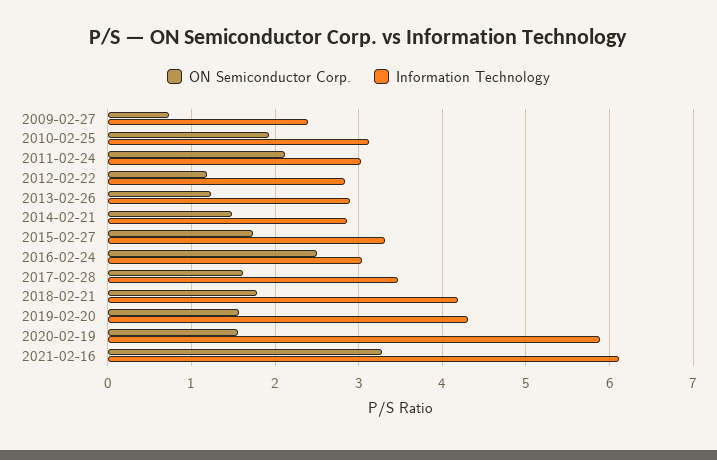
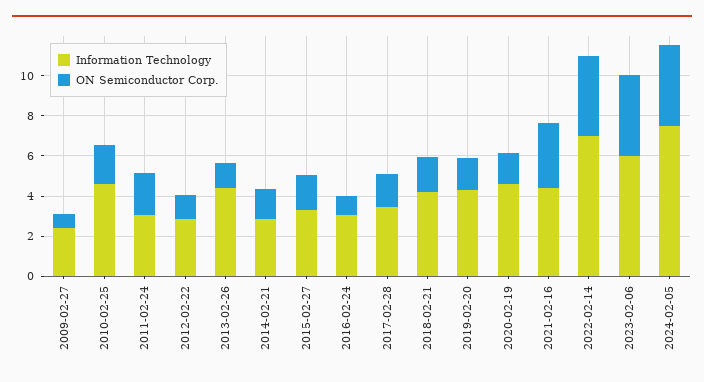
Information Technology, 2010-02-25: 3.1 -> 4.5
Information Technology, 2013-02-26: 2.9 -> 4.5
ON Semiconductor Corp., 2016-02-24: 2.5 -> 1
Information Technology, 2020-02-19: 5.9 -> 4.5
Information Technology, 2021-02-16: 6.1 -> 4.5
Information Technology, 2022-02-14: none -> 7
ON Semiconductor Corp., 2022-02-14: none -> 4
Information Technology, 2023-02-06: none -> 6
ON Semiconductor Corp., 2023-02-06: none -> 4
Information Technology, 2024-02-05: none -> 7.5
ON Semiconductor Corp., 2024-02-05: none -> 4

